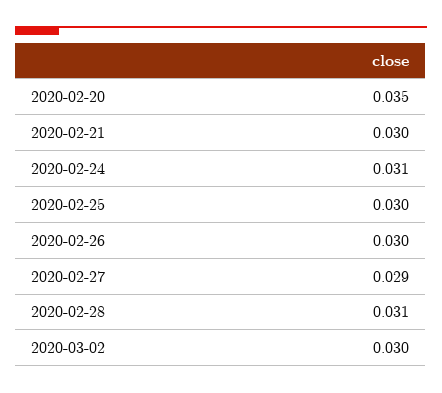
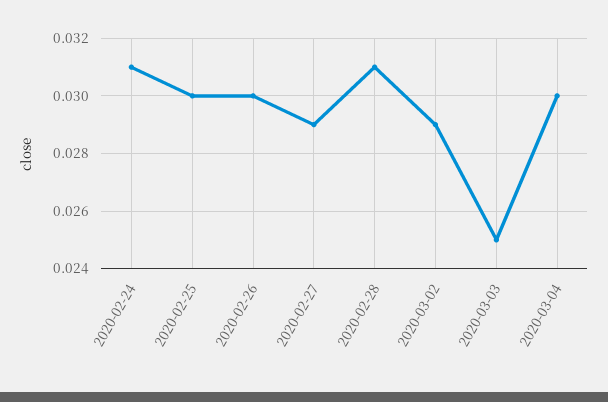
2020-02-20: 0.035 -> none
2020-02-21: 0.03 -> none
2020-03-02: 0.03 -> 0.029
2020-03-03: none -> 0.025
2020-03-04: none -> 0.03

